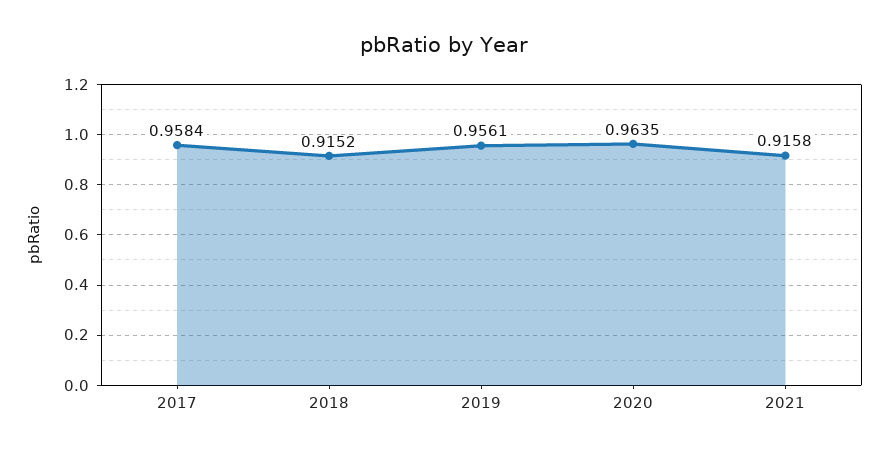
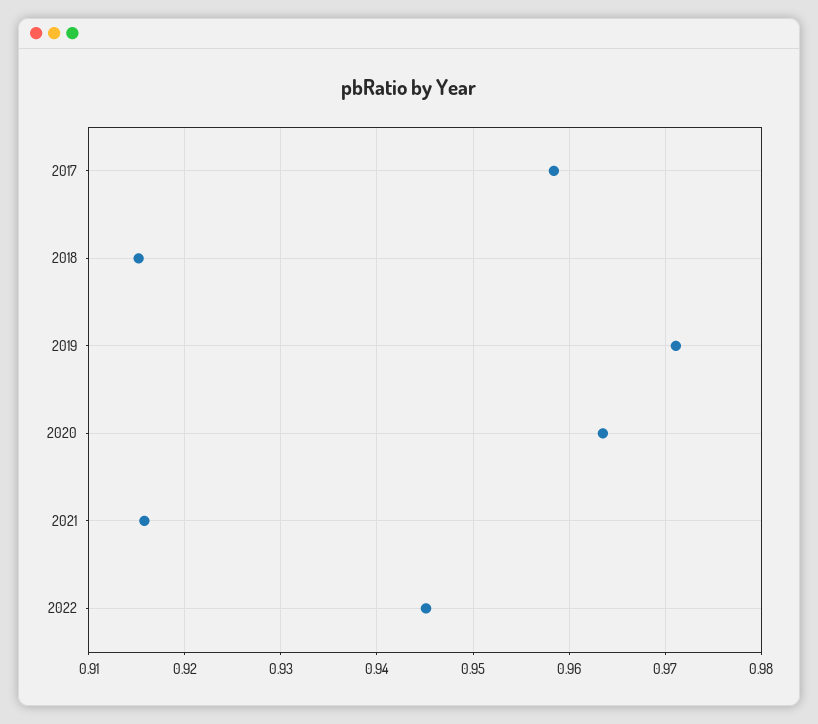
2019: 0.9561 -> 0.971
2022: none -> 0.945

